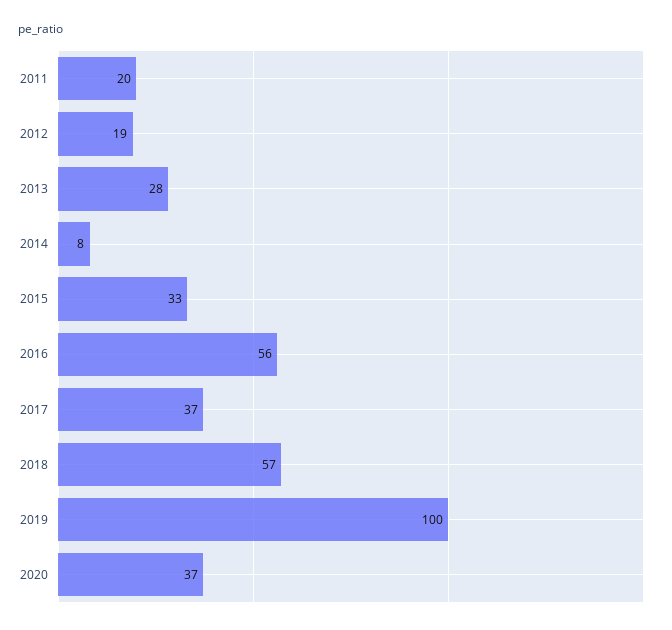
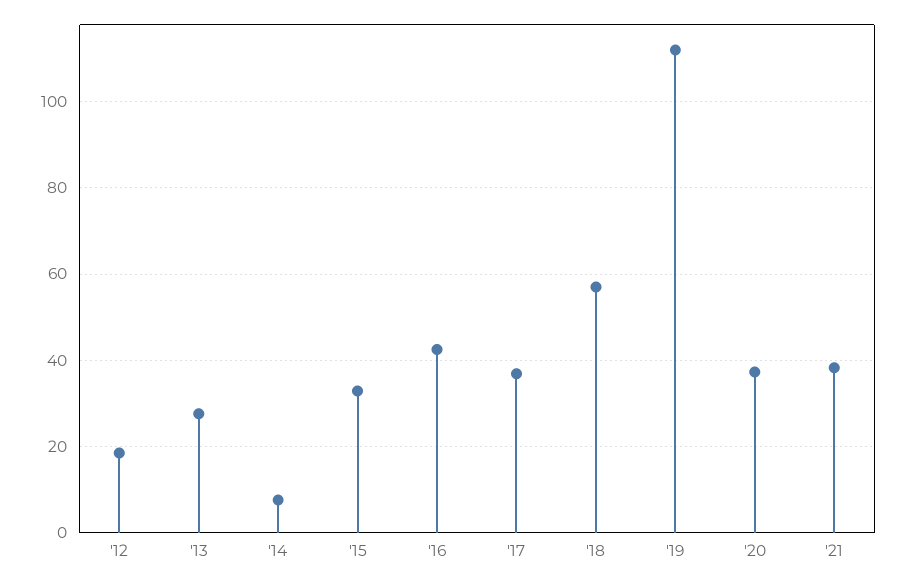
2011: 20 -> none
2016: 56 -> 42
2019: 100 -> 112
'21: none -> 38

